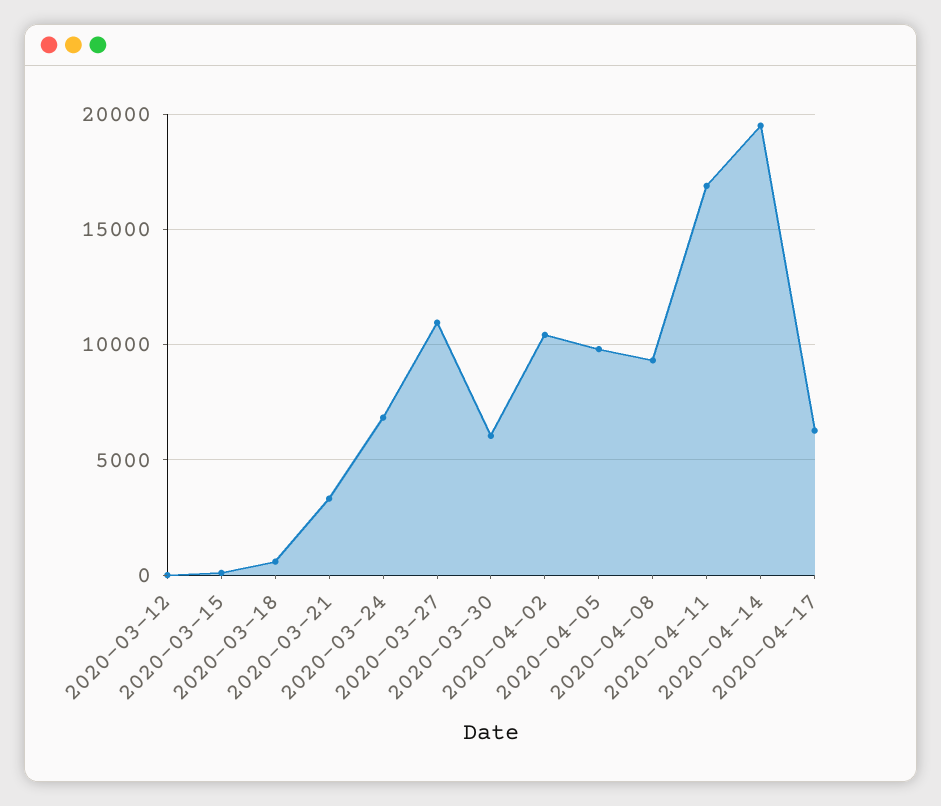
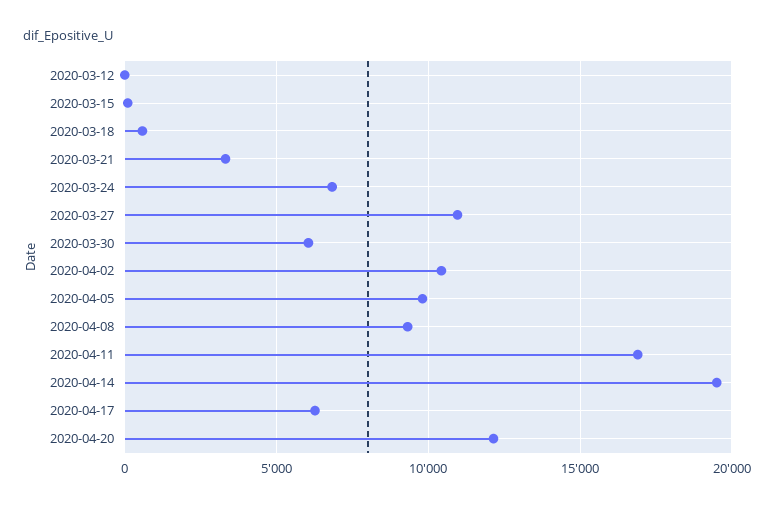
2020-04-20: none -> 12000

